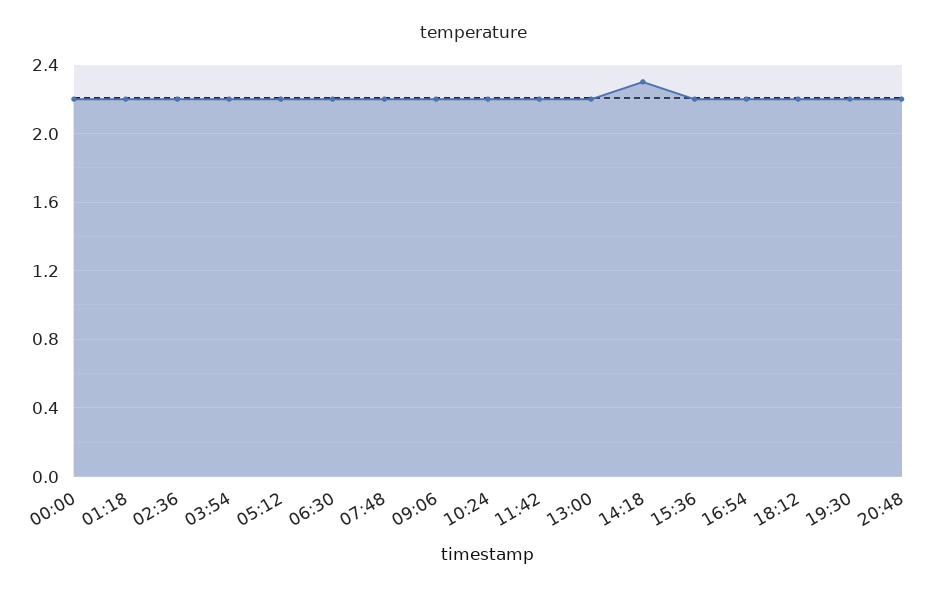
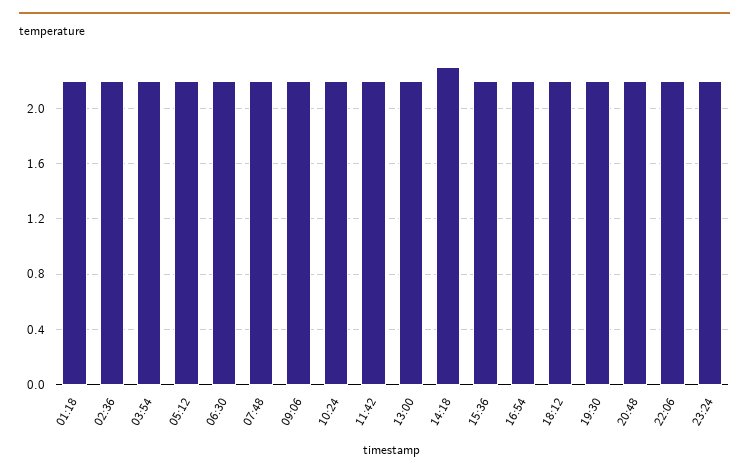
00:00: 2.2 -> none
22:06: none -> 2.2
23:24: none -> 2.2

